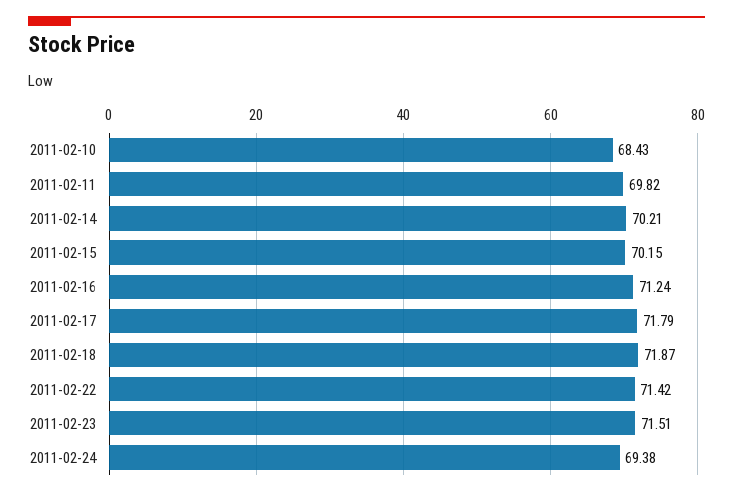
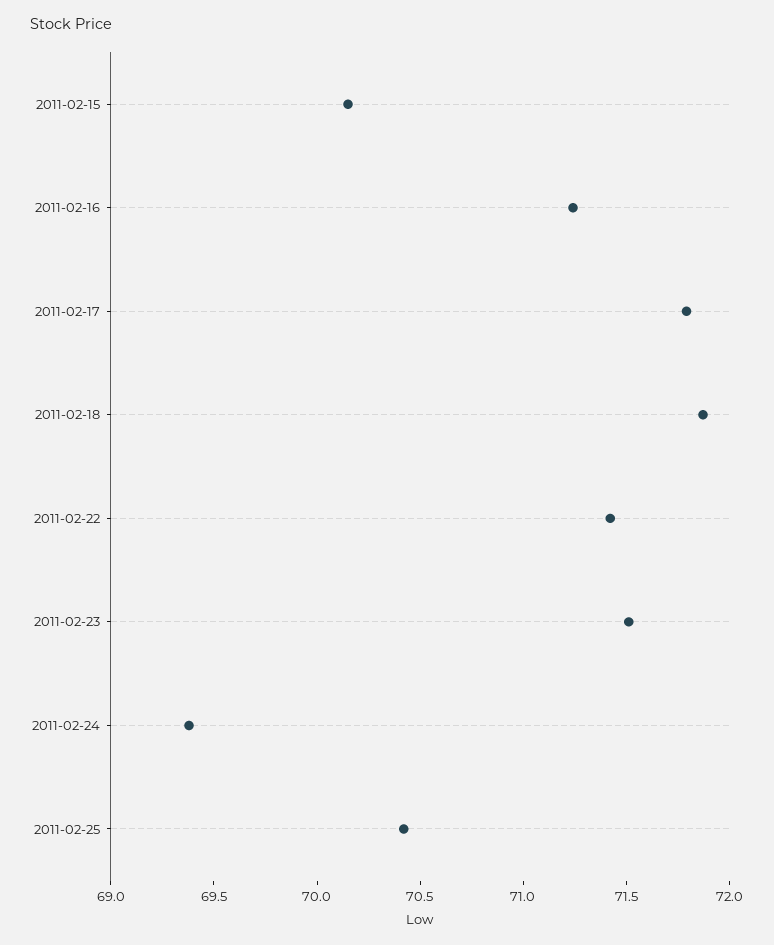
2011-02-10: 68.43 -> none
2011-02-11: 69.82 -> none
2011-02-14: 70.21 -> none
2011-02-25: none -> 70.4

